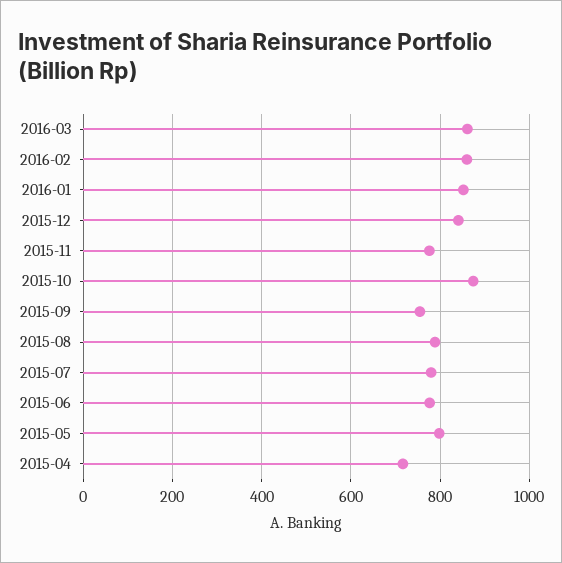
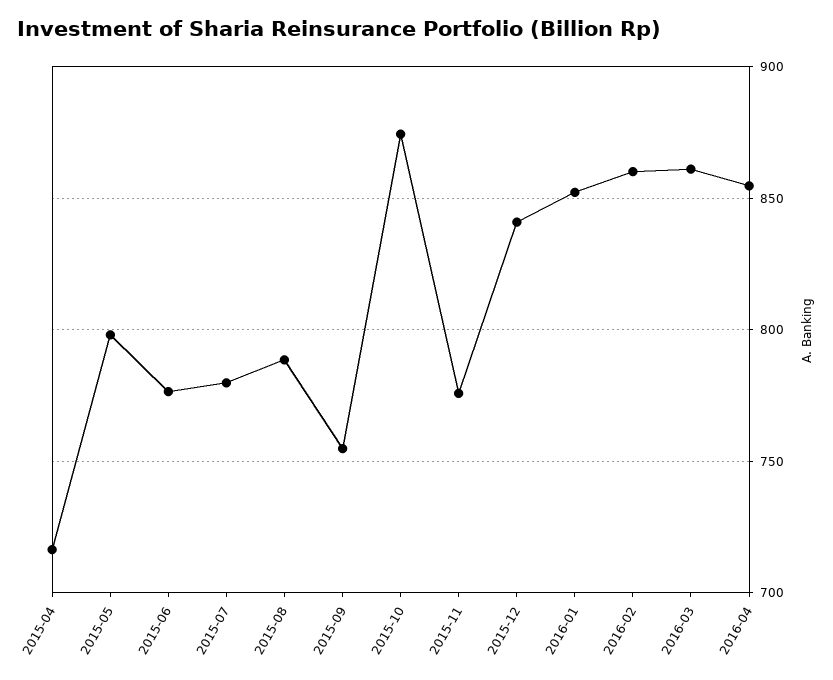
2016-04: none -> 855

